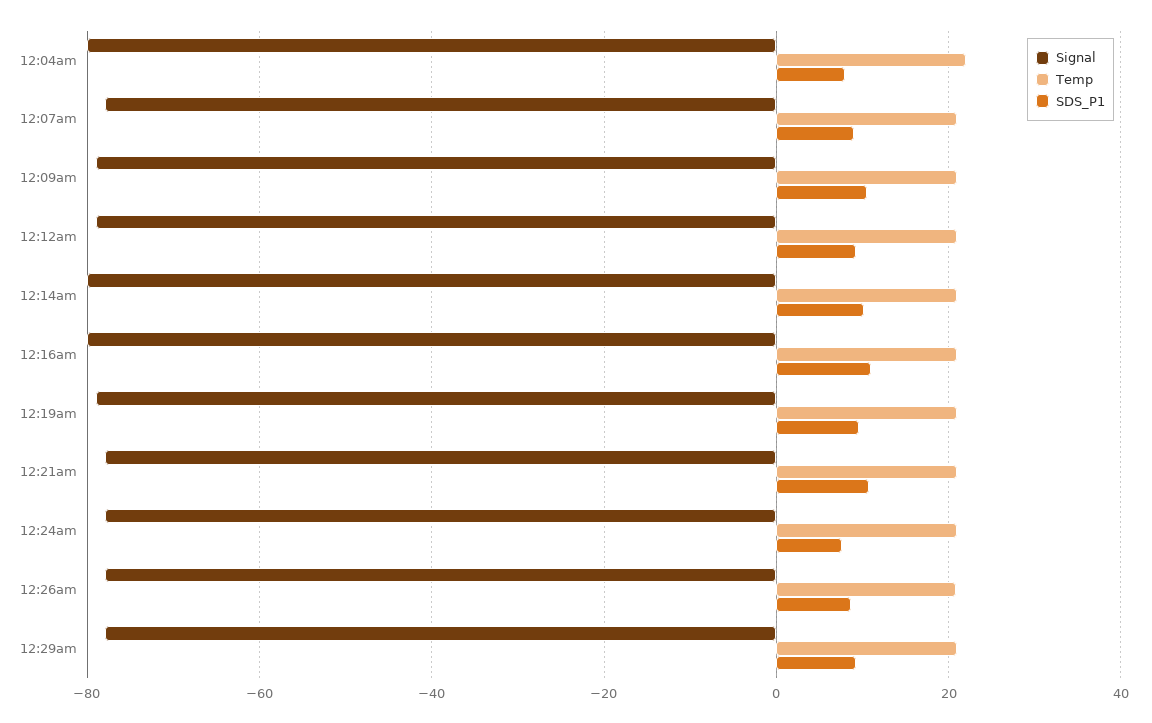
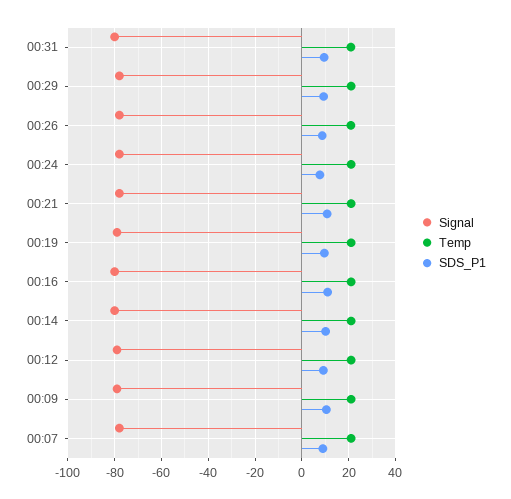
Signal, 12:04am: -80 -> none
Temp, 12:04am: 22 -> none
SDS_P1, 12:04am: 8 -> none
Signal, 00:31: none -> -80
Temp, 00:31: none -> 20
SDS_P1, 00:31: none -> 10

